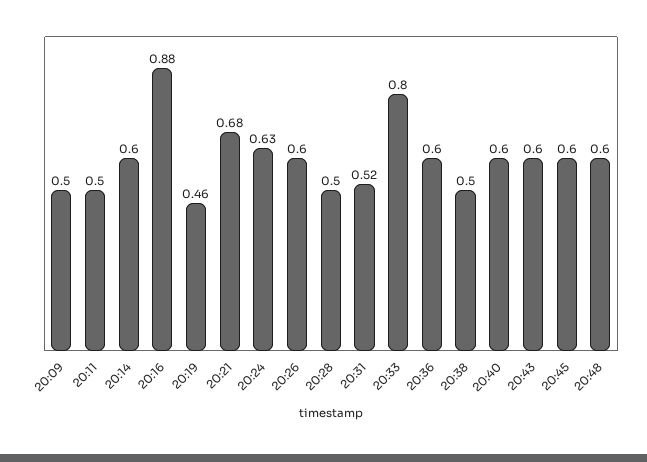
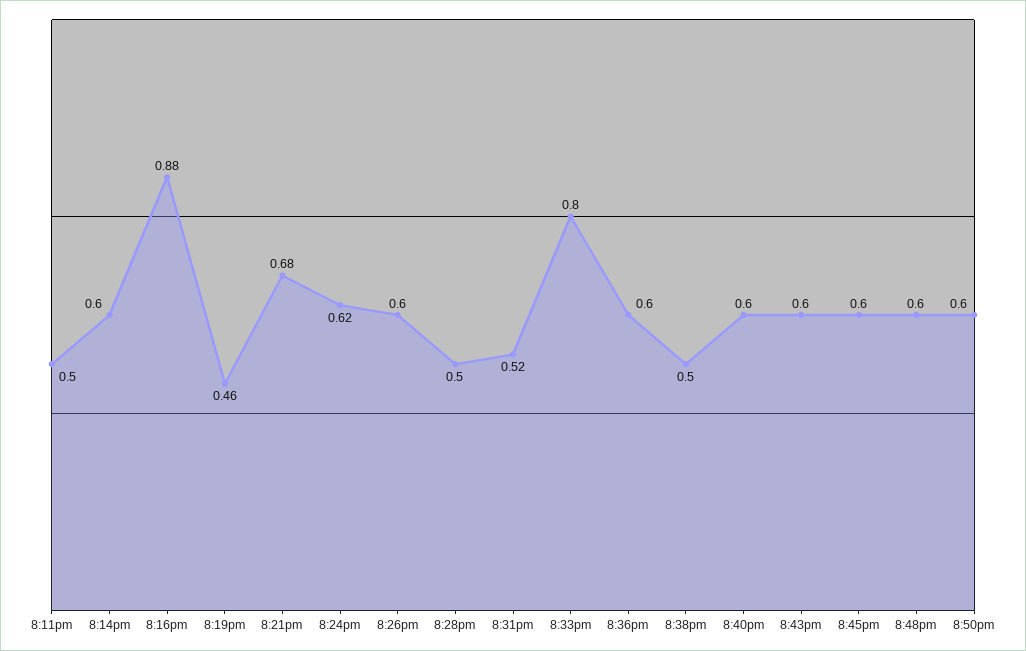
20:09: 0.5 -> none
20:24: 0.63 -> 0.62
8:50pm: none -> 0.6

